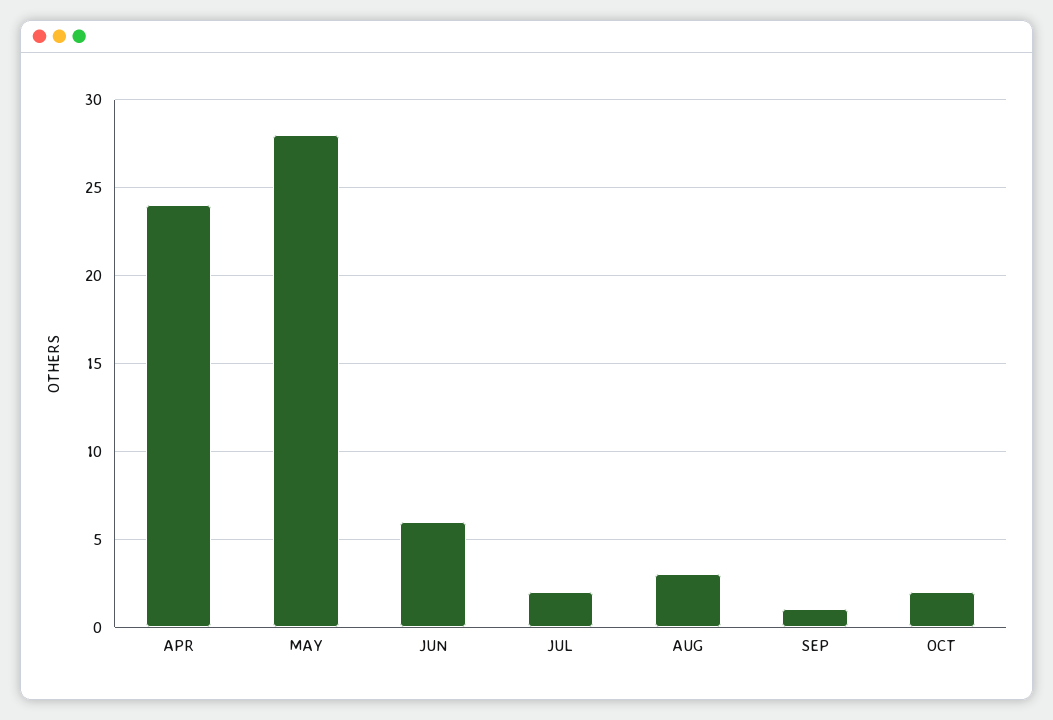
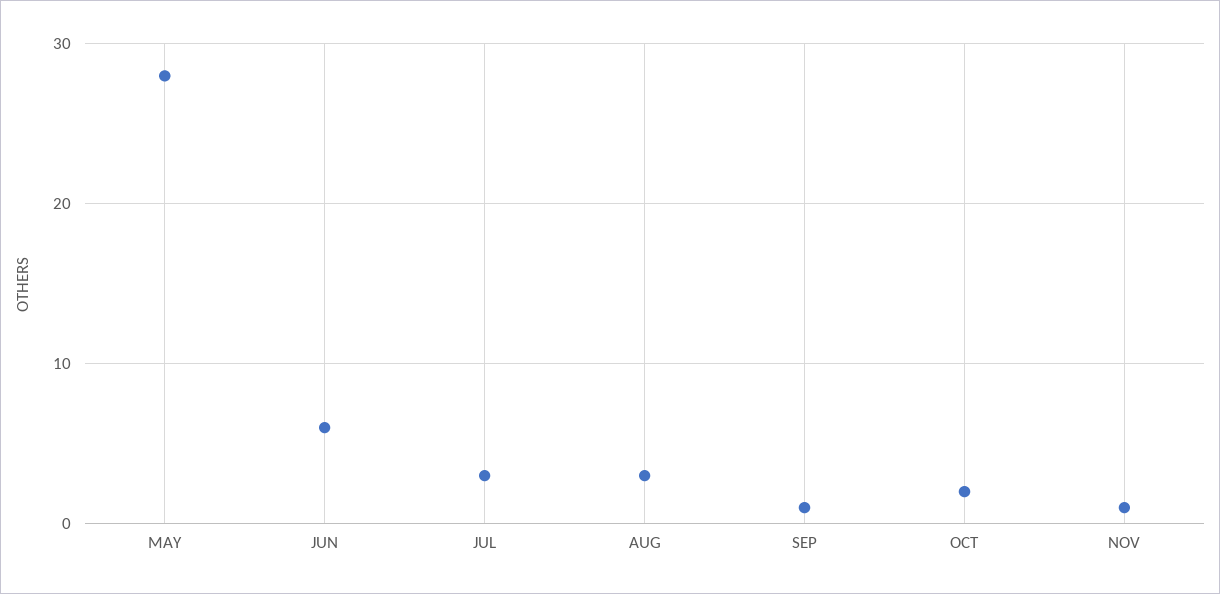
APR: 24 -> none
JUL: 2 -> 3
NOV: none -> 1

